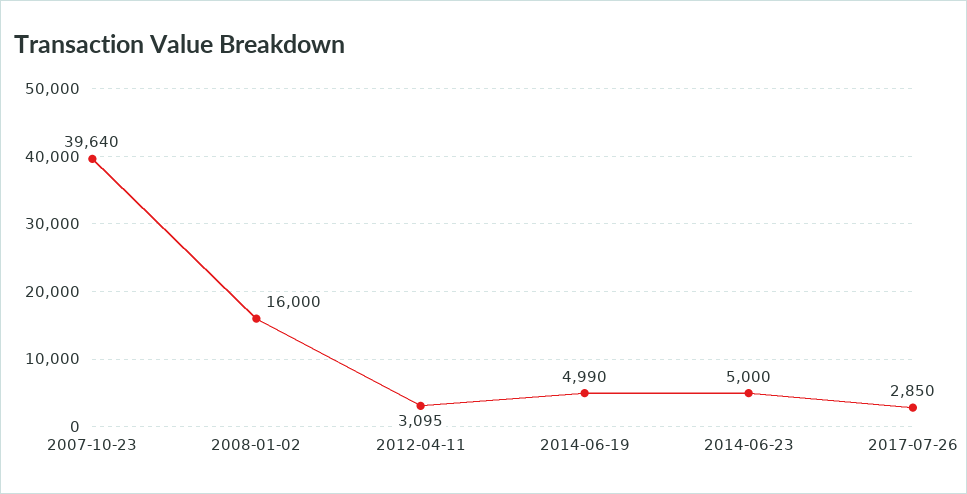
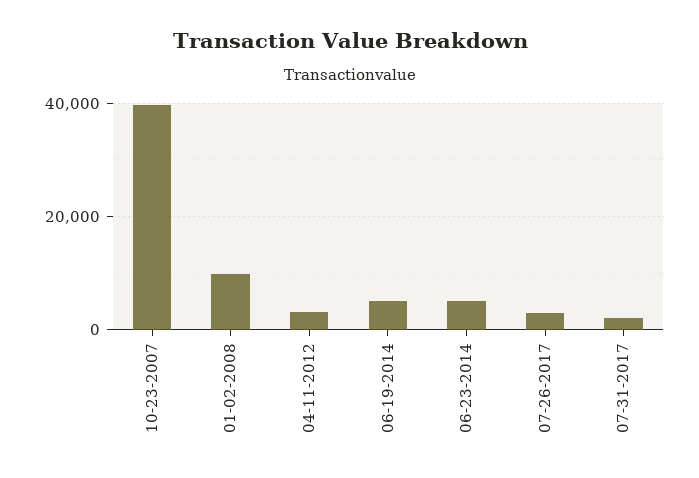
2008-01-02: 16000 -> 10000
07-31-2017: none -> 2000

